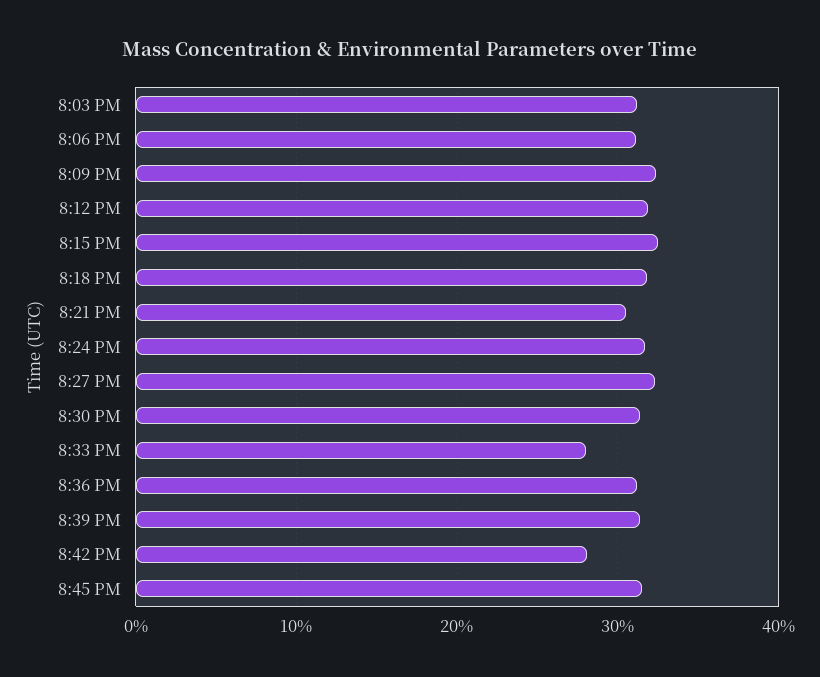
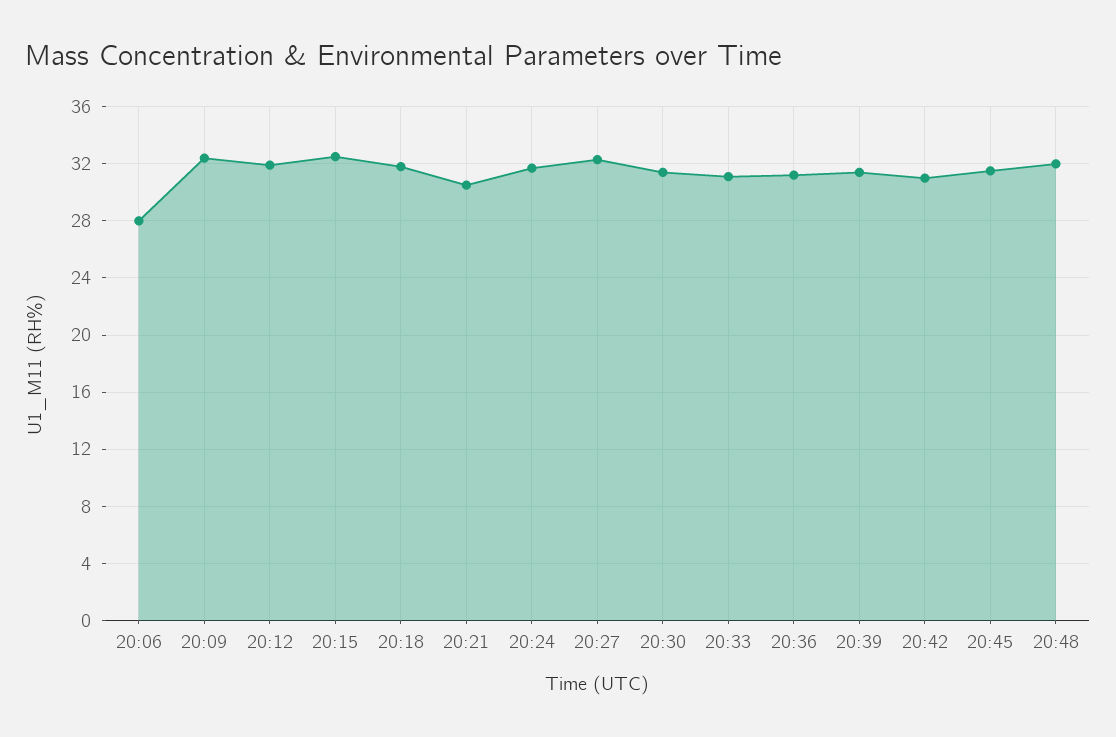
8:03 PM: 31 -> none
8:06 PM: 31 -> 28
8:33 PM: 28 -> 31
8:42 PM: 28 -> 31
20:48: none -> 32

